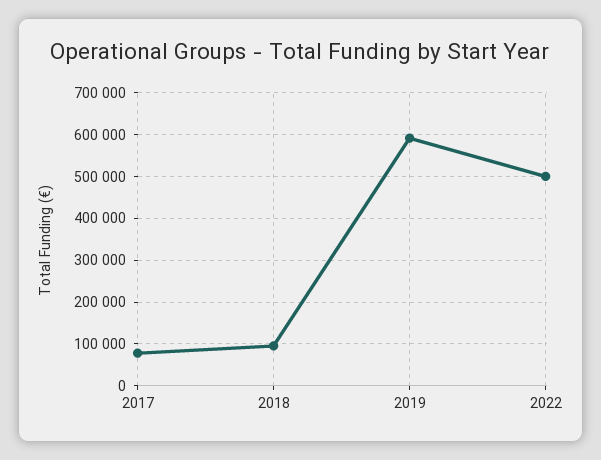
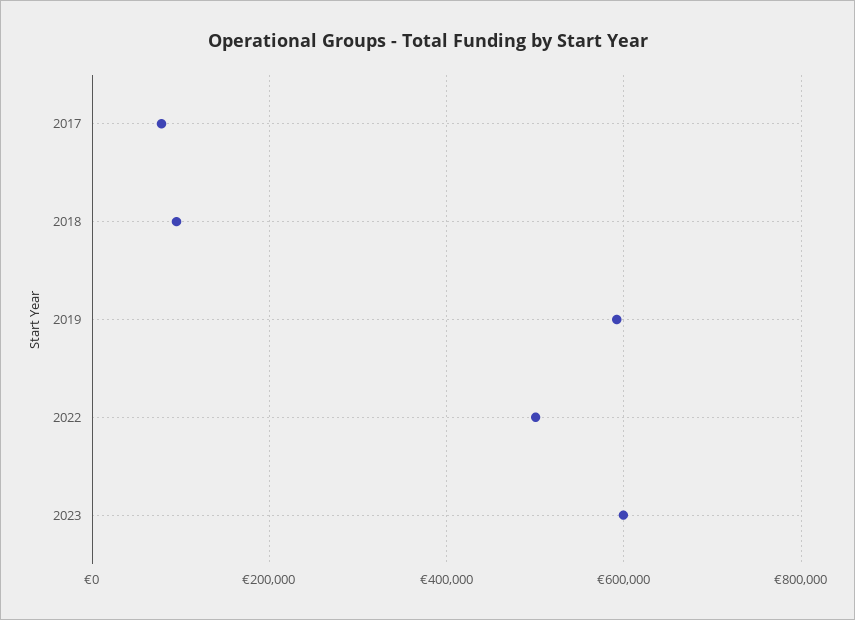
2023: none -> 600000

